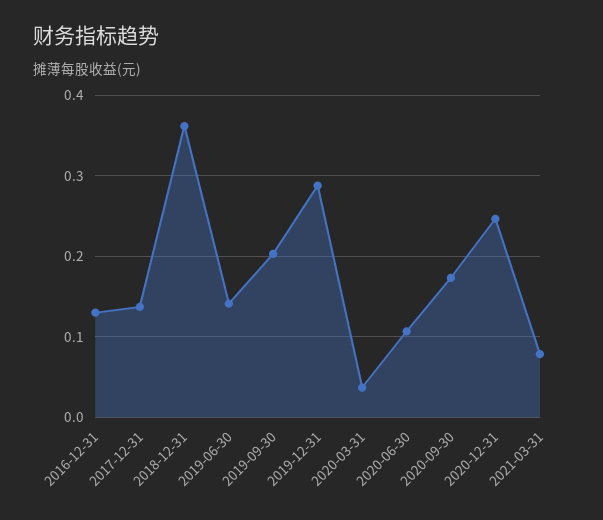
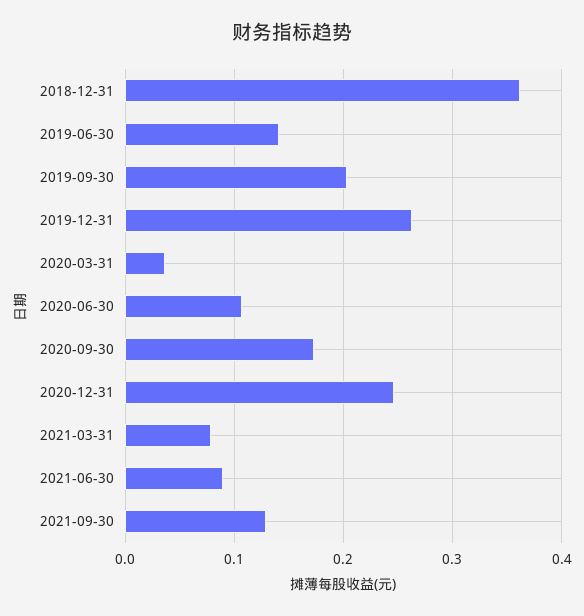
2016-12-31: 0.13 -> none
2017-12-31: 0.14 -> none
2019-12-31: 0.29 -> 0.26
2021-06-30: none -> 0.09
2021-09-30: none -> 0.13

